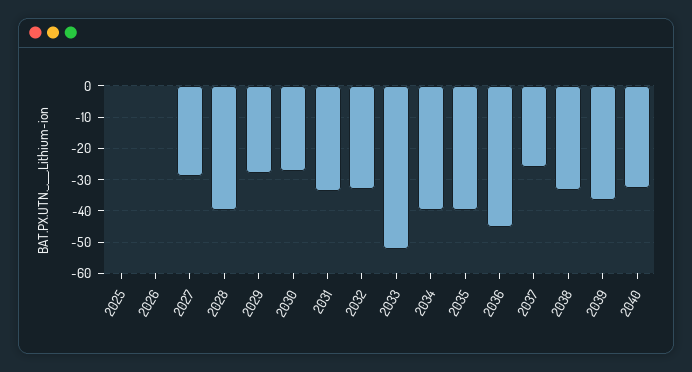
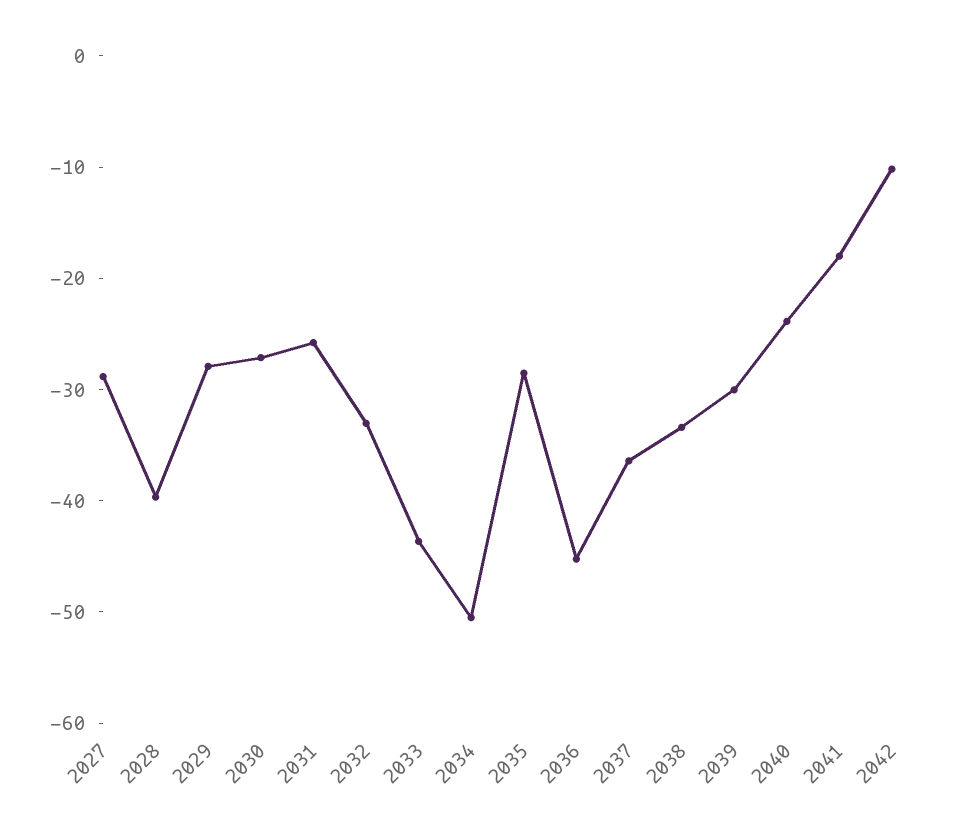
2025: 0 -> none
2026: 0 -> none
2031: -34 -> -26
2033: -52 -> -44
2034: -40 -> -50
2035: -40 -> -28
2037: -26 -> -36
2039: -36 -> -30
2040: -32 -> -24
2041: none -> -18
2042: none -> -10

